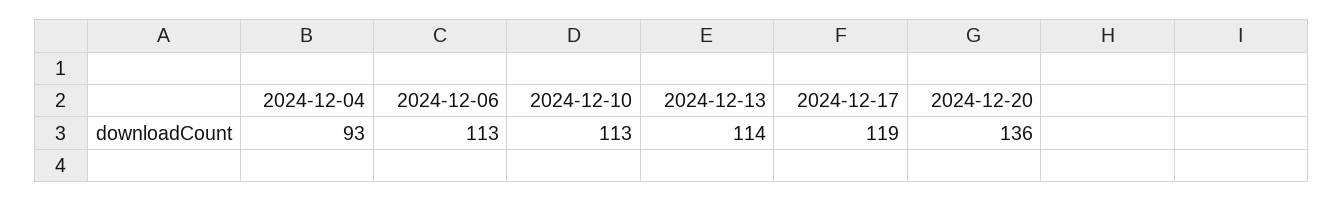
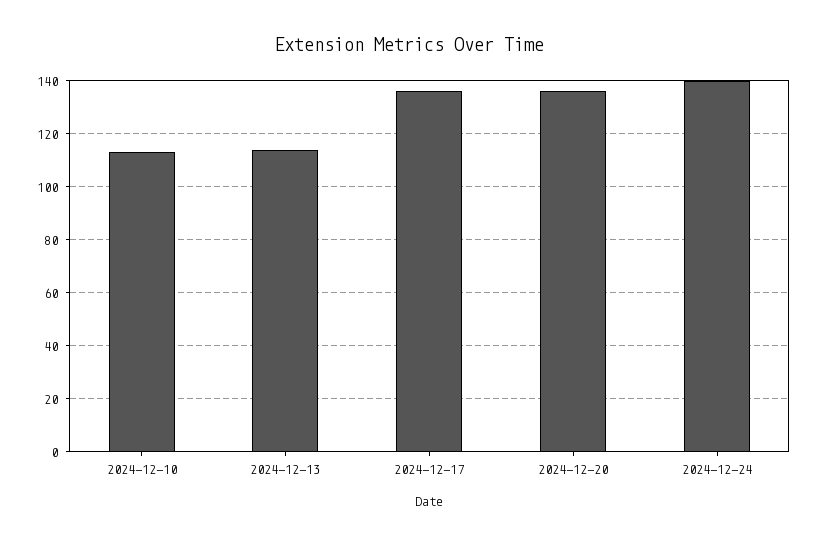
2024-12-04: 93 -> none
2024-12-06: 113 -> none
2024-12-17: 119 -> 135
2024-12-24: none -> 140

